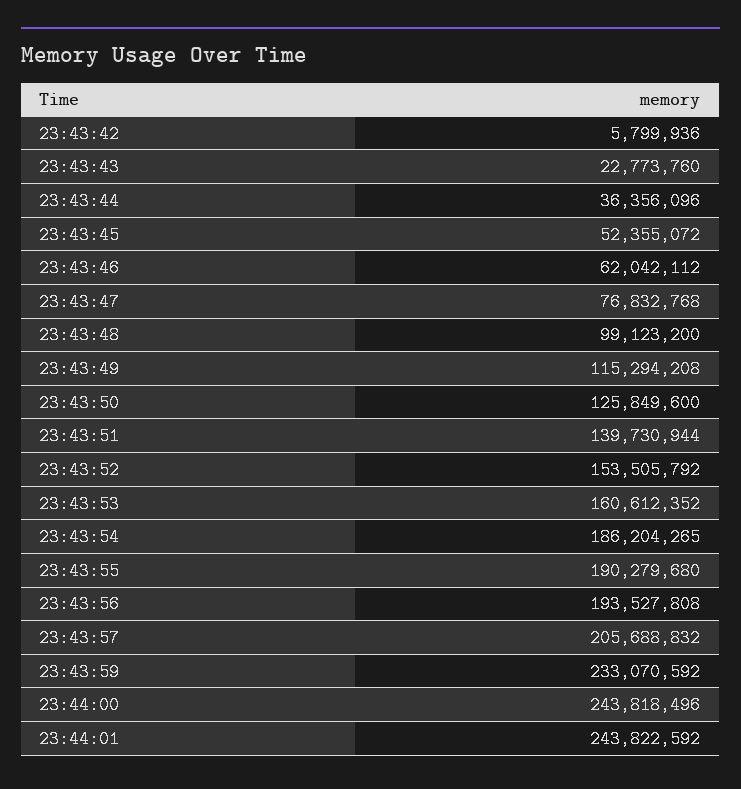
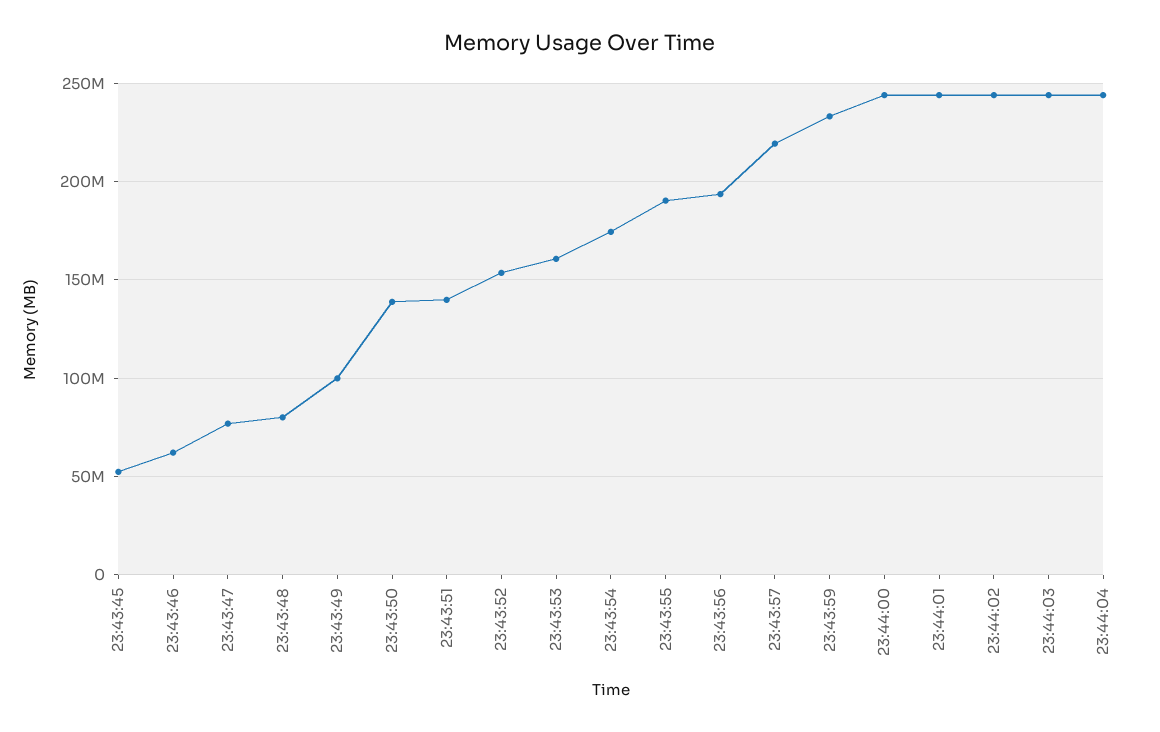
23:43:42: 5799936 -> none
23:43:43: 22773760 -> none
23:43:44: 36356096 -> none
23:43:48: 99123200 -> 80000000
23:43:49: 115294208 -> 100000000
23:43:50: 125849600 -> 140000000
23:43:54: 186204265 -> 175000000
23:43:57: 205688832 -> 220000000
23:44:02: none -> 245000000
23:44:03: none -> 245000000
23:44:04: none -> 245000000

